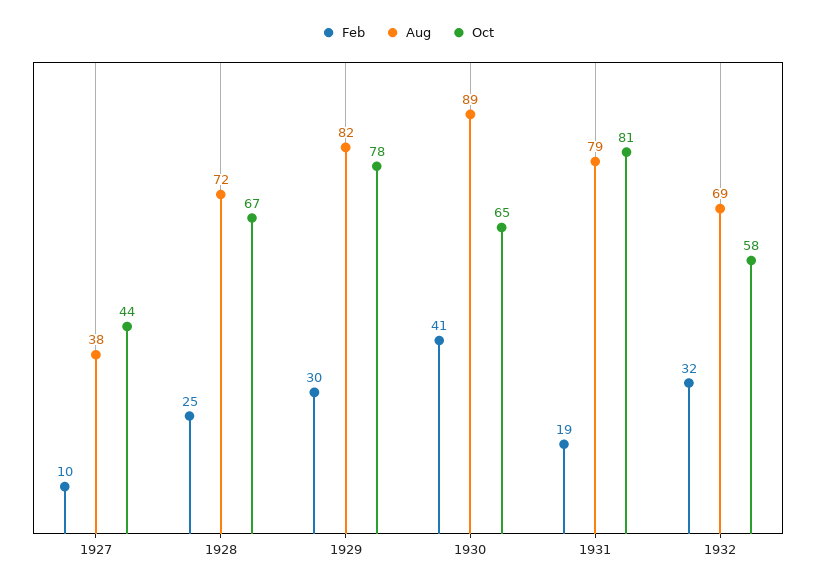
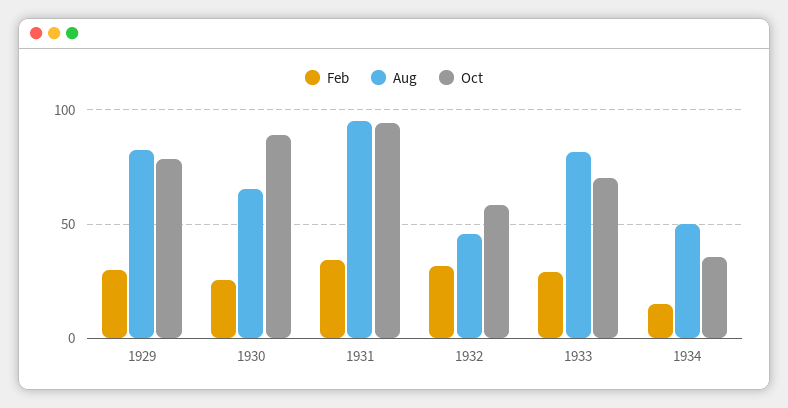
Feb, 1927: 10 -> none
Aug, 1927: 38 -> none
Oct, 1927: 44 -> none
Feb, 1928: 25 -> none
Aug, 1928: 72 -> none
Oct, 1928: 67 -> none
Feb, 1930: 41 -> 25
Aug, 1930: 89 -> 65
Oct, 1930: 65 -> 90
Feb, 1931: 19 -> 35
Aug, 1931: 79 -> 95
Oct, 1931: 81 -> 95
Aug, 1932: 69 -> 45
Feb, 1933: none -> 30
Aug, 1933: none -> 80
Oct, 1933: none -> 70
Feb, 1934: none -> 15
Aug, 1934: none -> 50
Oct, 1934: none -> 35

